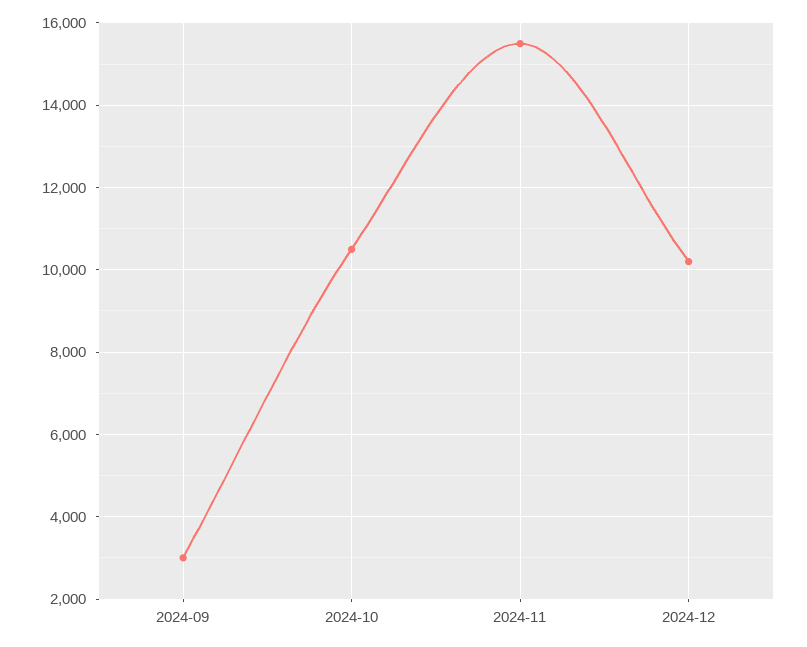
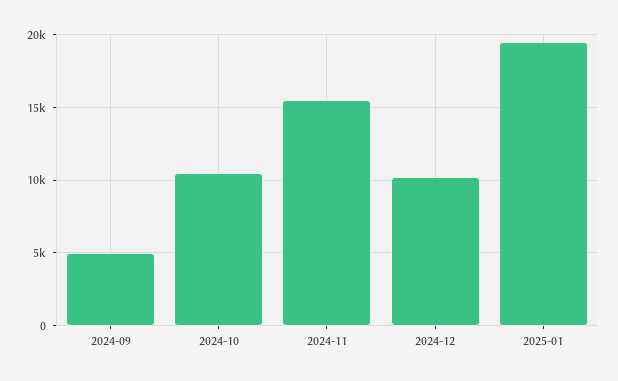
2024-09: 3000 -> 5000
2025-01: none -> 19500

